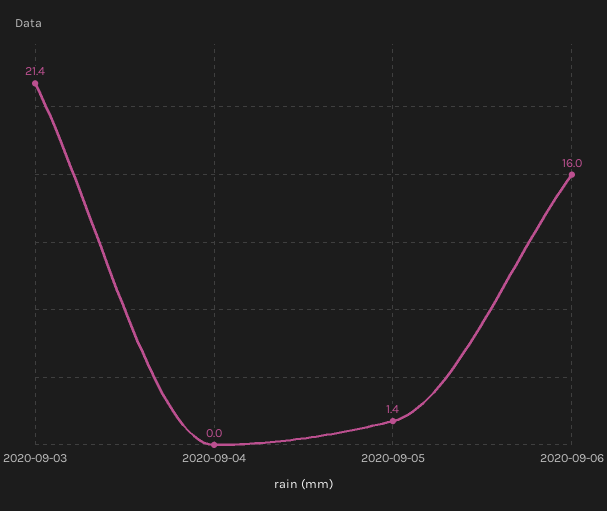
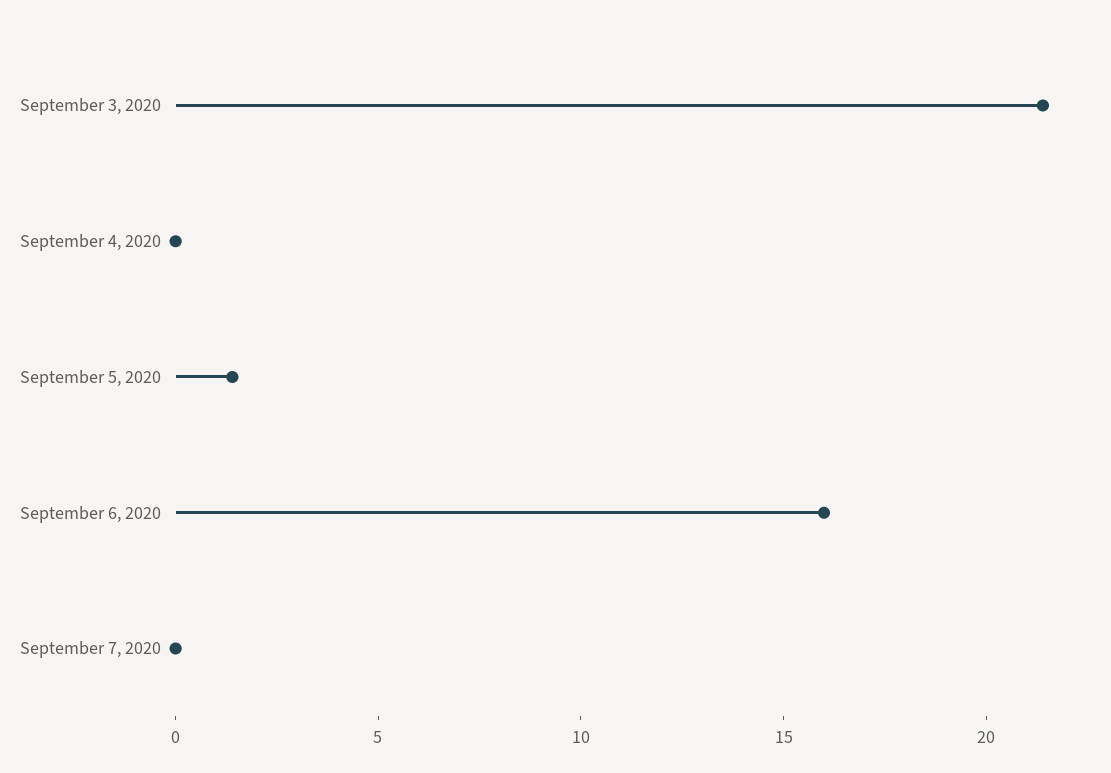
September 7, 2020: none -> 0

